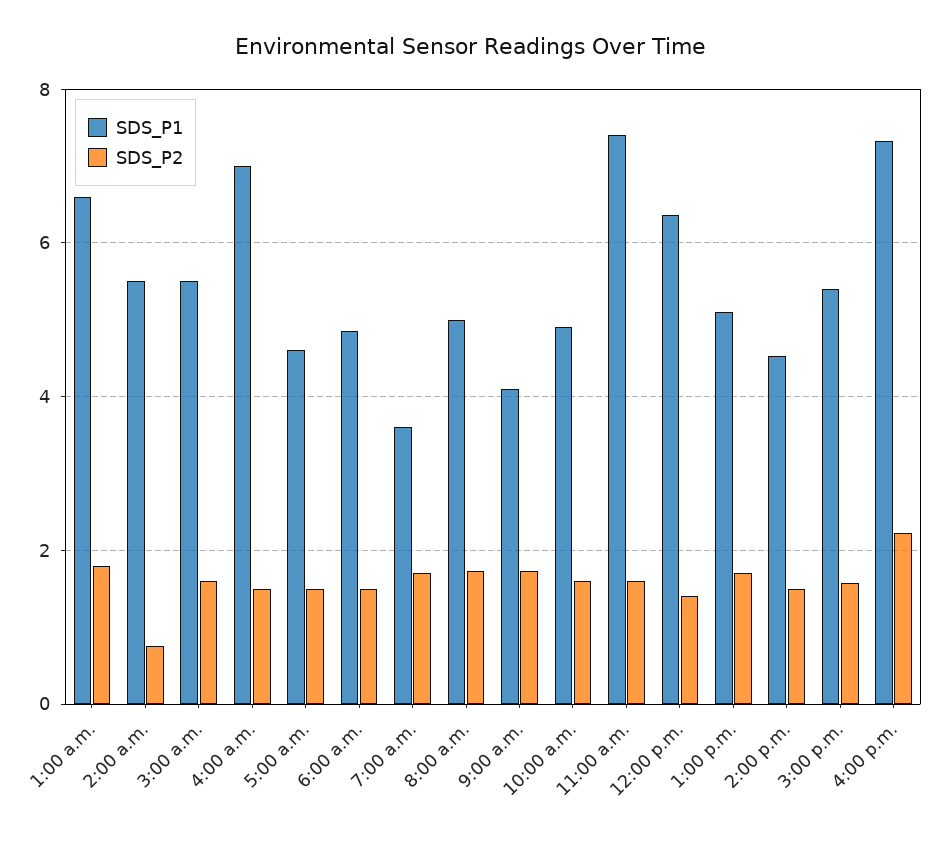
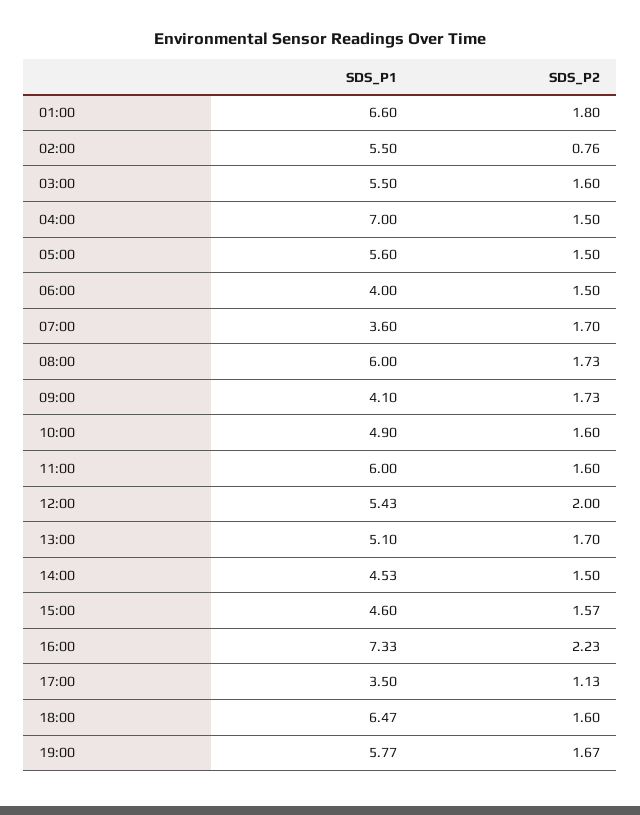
SDS_P1, 5:00 a.m.: 4.6 -> 5.6
SDS_P1, 6:00 a.m.: 4.8 -> 4
SDS_P1, 8:00 a.m.: 5 -> 6
SDS_P1, 11:00 a.m.: 7.4 -> 6
SDS_P1, 12:00 p.m.: 6.4 -> 5.43
SDS_P2, 12:00 p.m.: 1.4 -> 2
SDS_P1, 3:00 p.m.: 5.4 -> 4.6
SDS_P1, 17:00: none -> 3.5
SDS_P2, 17:00: none -> 1.13
SDS_P1, 18:00: none -> 6.47
SDS_P2, 18:00: none -> 1.6
SDS_P1, 19:00: none -> 5.77
SDS_P2, 19:00: none -> 1.67

